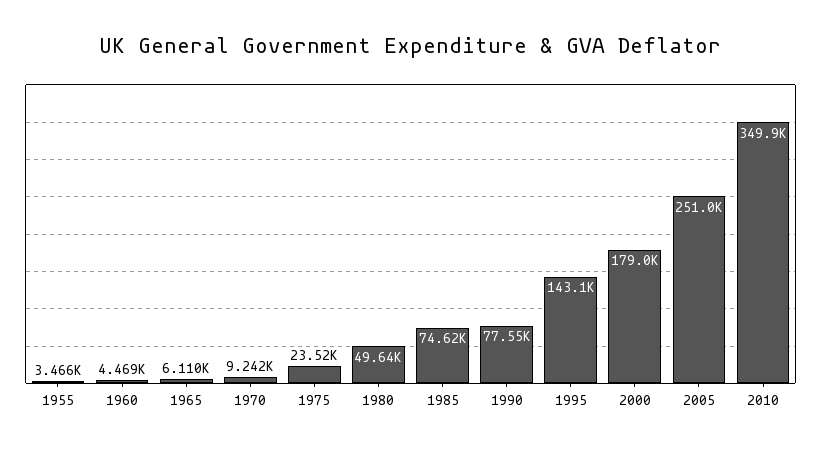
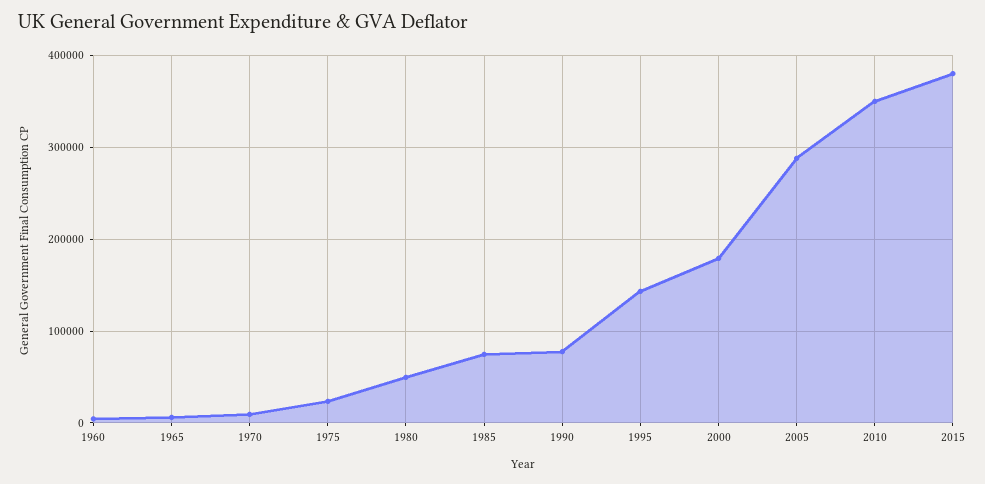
1955: 3466 -> none
2005: 251000 -> 290000
2015: none -> 380000

